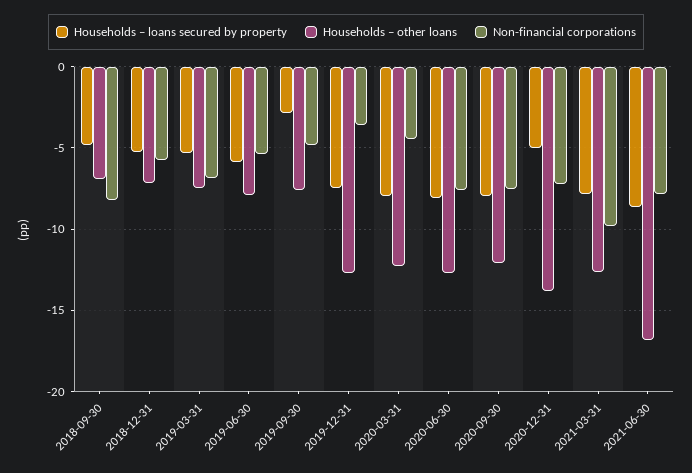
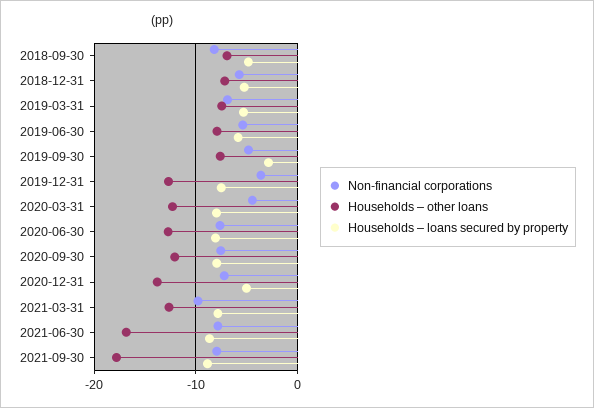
Non-financial corporations, 2021-09-30: none -> -8
Households – other loans, 2021-09-30: none -> -18
Households – loans secured by property, 2021-09-30: none -> -9

